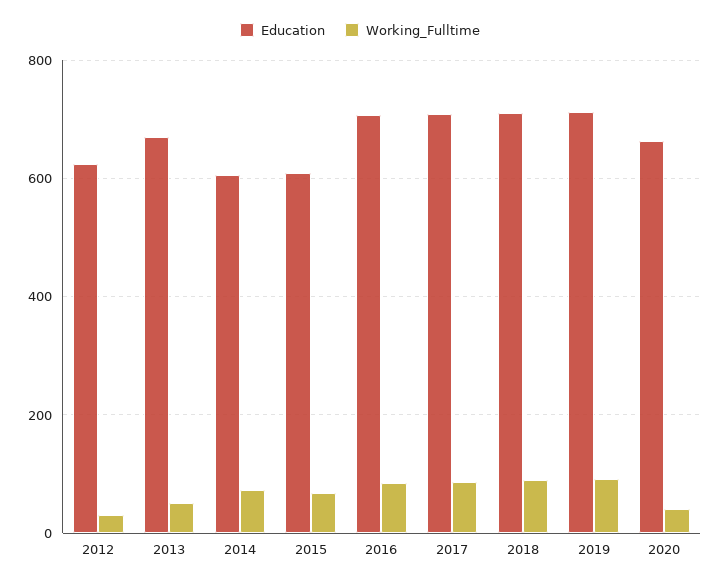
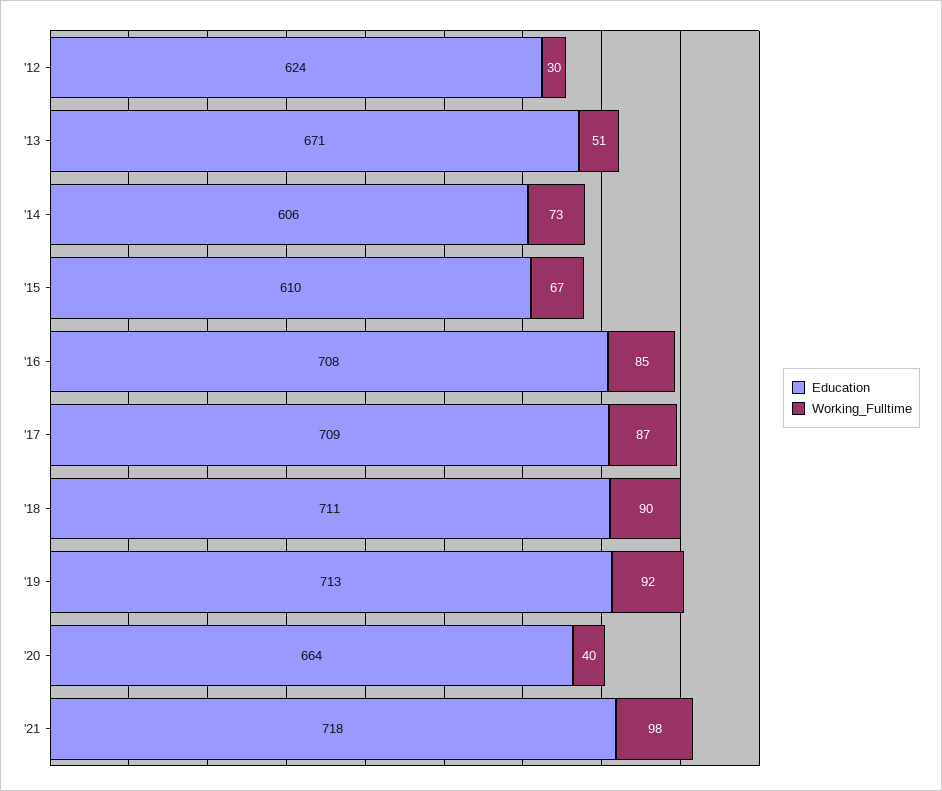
Education, '21: none -> 718
Working_Fulltime, '21: none -> 98

